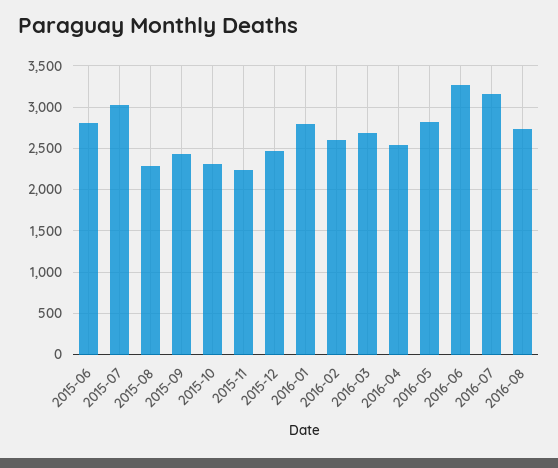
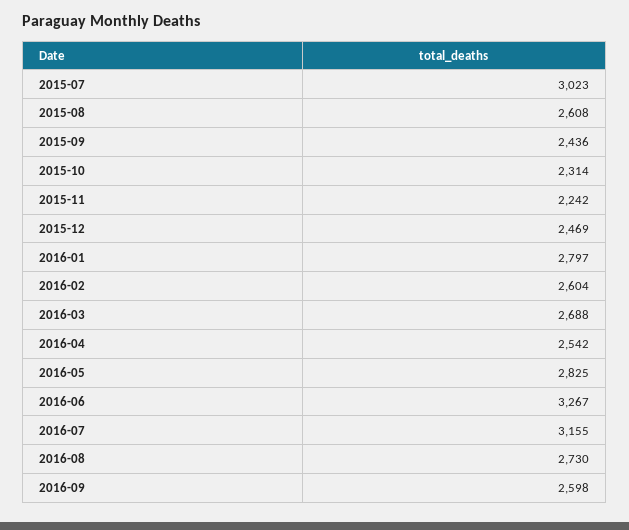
2015-06: 2800 -> none
2015-08: 2300 -> 2608
2016-09: none -> 2598

